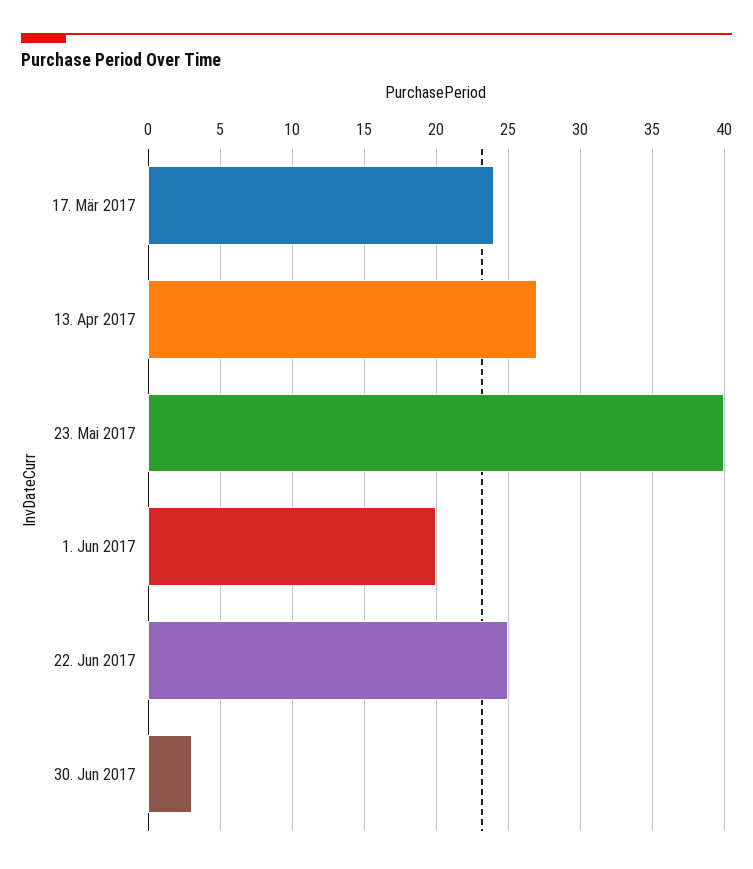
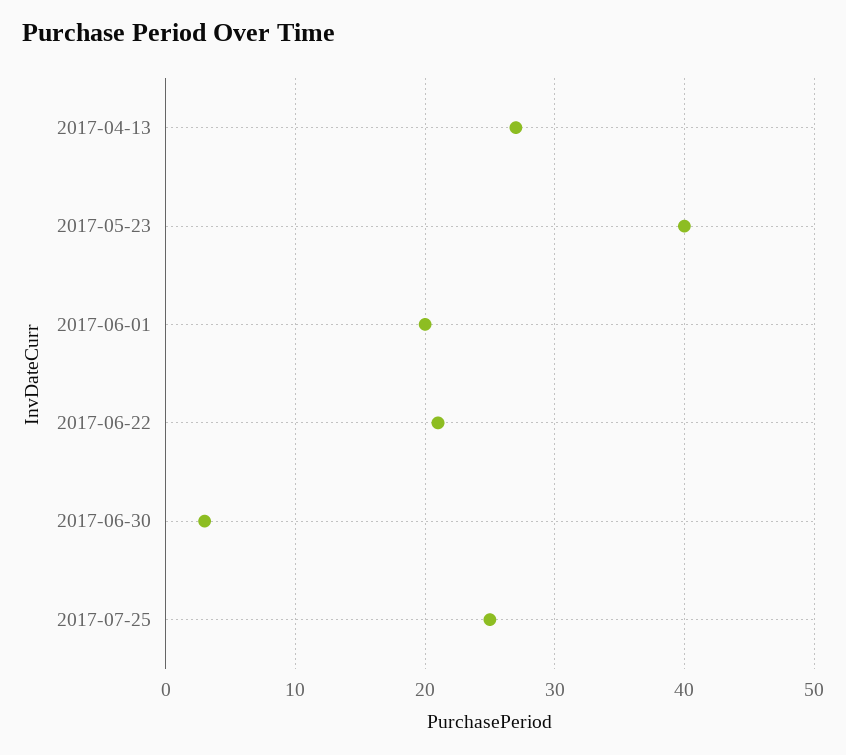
17. Mär 2017: 24 -> none
22. Jun 2017: 25 -> 21
2017-07-25: none -> 25

